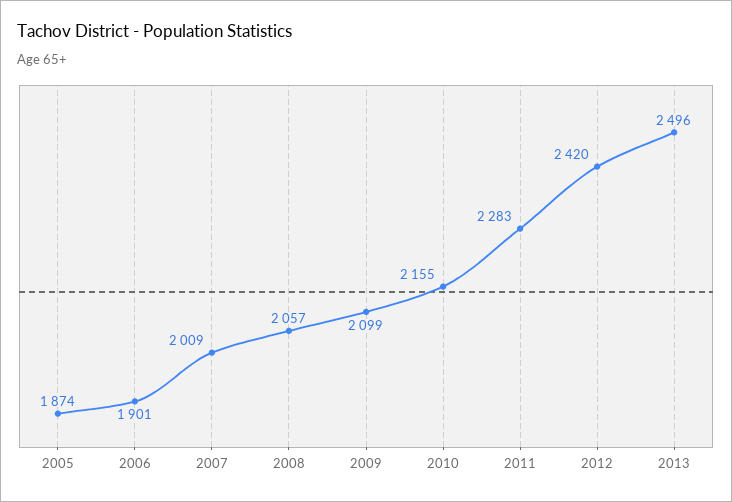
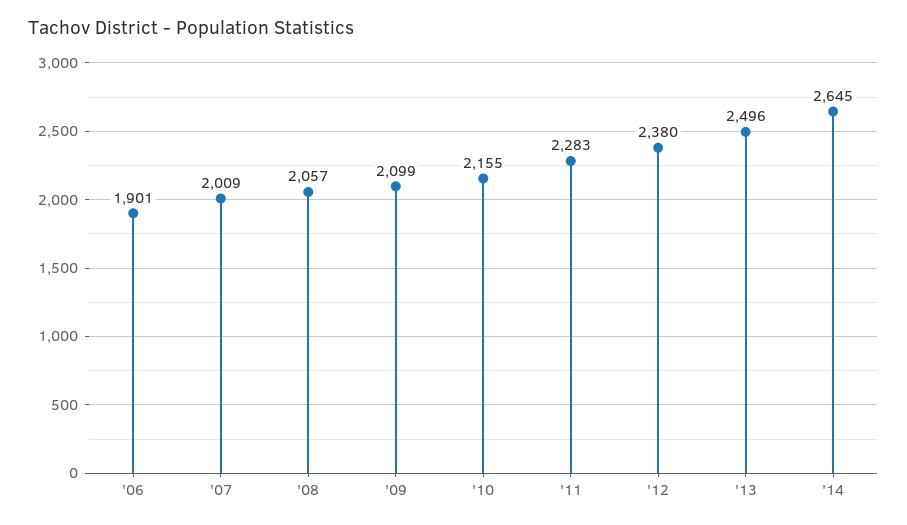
2005: 1874 -> none
2012: 2420 -> 2380
'14: none -> 2645

